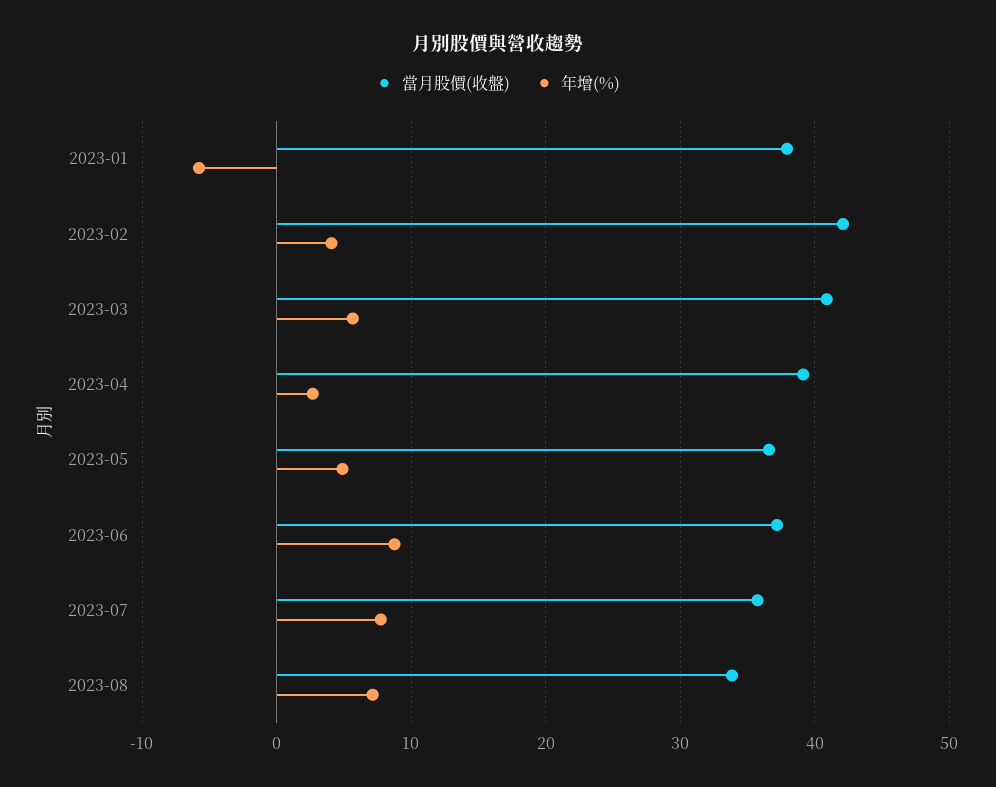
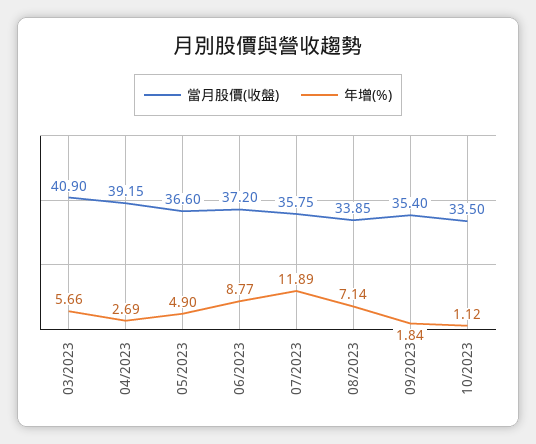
當月股價(收盤), 2023-01: 38 -> none
年增(%), 2023-01: -6 -> none
當月股價(收盤), 2023-02: 42 -> none
年增(%), 2023-02: 4 -> none
年增(%), 2023-07: 8 -> 11.89
當月股價(收盤), 09/2023: none -> 35.4
年增(%), 09/2023: none -> 1.84
當月股價(收盤), 10/2023: none -> 33.5
年增(%), 10/2023: none -> 1.12

